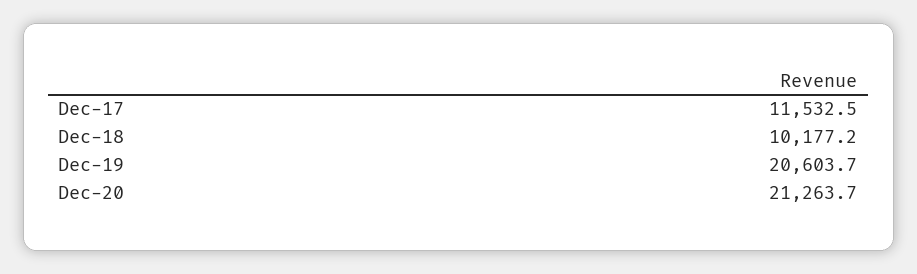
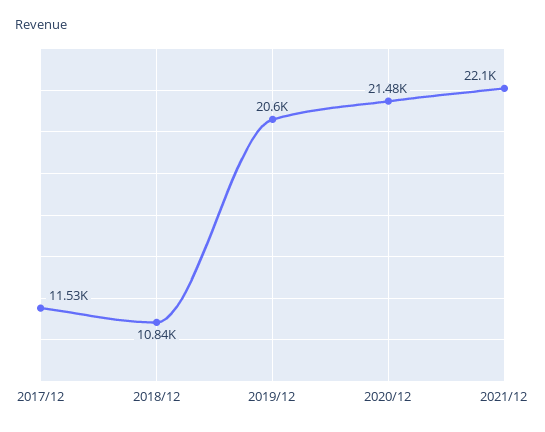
Dec-18: 10177.2 -> 10840
Dec-20: 21263.7 -> 21480
2021/12: none -> 22100

